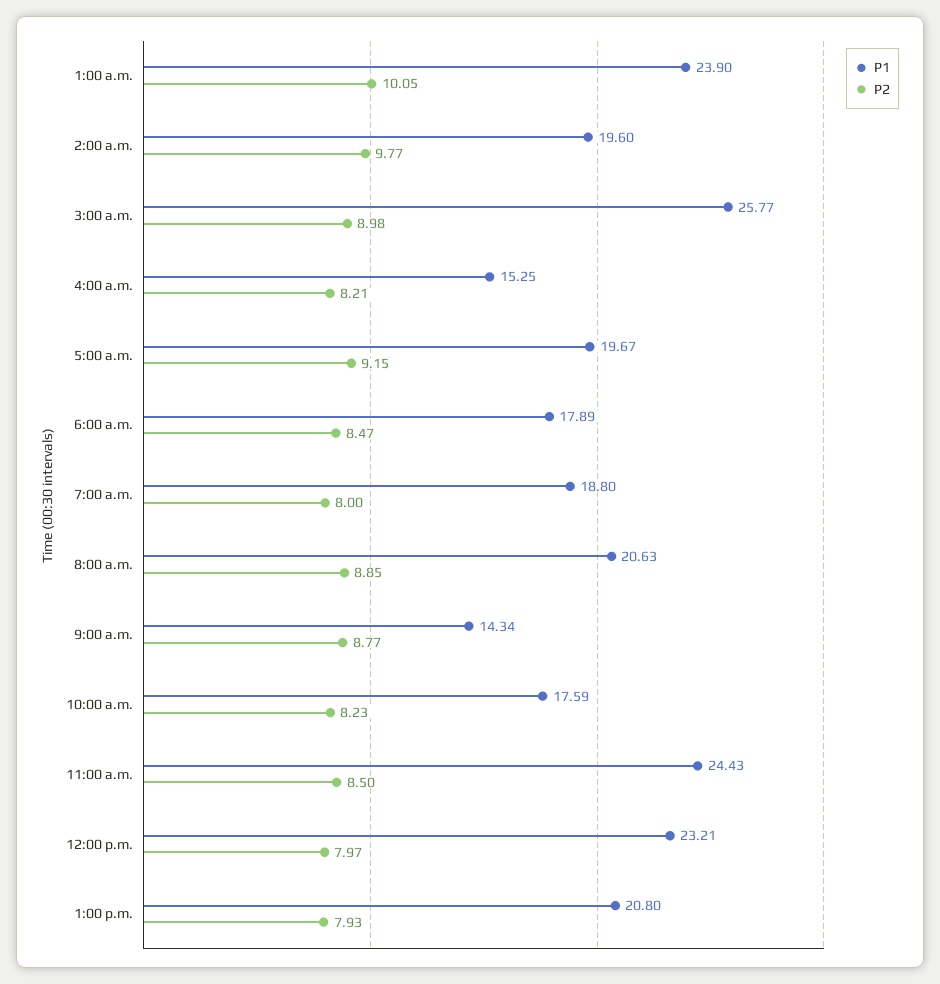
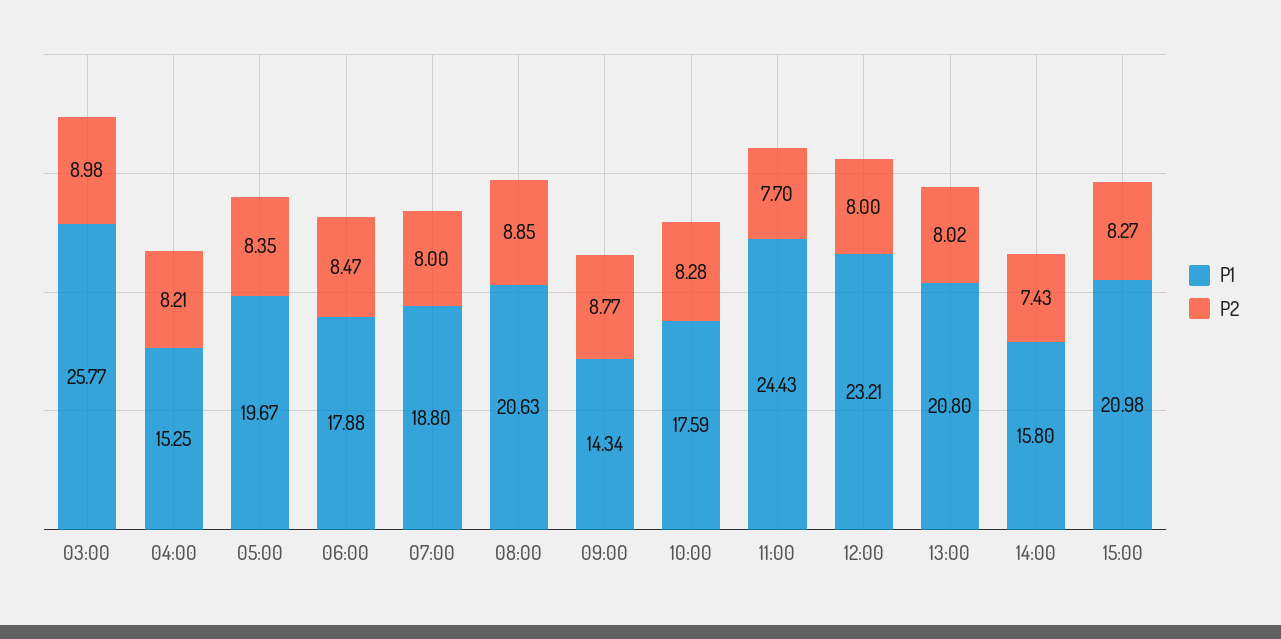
P1, 1:00 a.m.: 23.9 -> none
P2, 1:00 a.m.: 10.05 -> none
P1, 2:00 a.m.: 19.6 -> none
P2, 2:00 a.m.: 9.77 -> none
P2, 5:00 a.m.: 9.15 -> 8.35
P1, 6:00 a.m.: 17.89 -> 17.88
P2, 10:00 a.m.: 8.23 -> 8.28
P2, 11:00 a.m.: 8.5 -> 7.7
P2, 12:00 p.m.: 7.97 -> 8
P2, 1:00 p.m.: 7.93 -> 8.02
P1, 14:00: none -> 15.8
P2, 14:00: none -> 7.43
P1, 15:00: none -> 20.98
P2, 15:00: none -> 8.27

